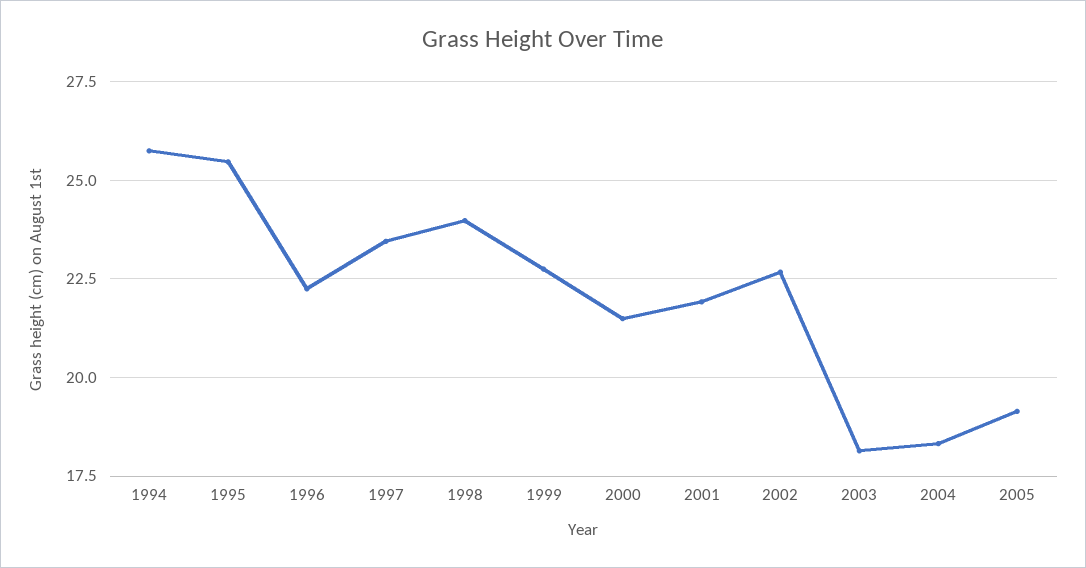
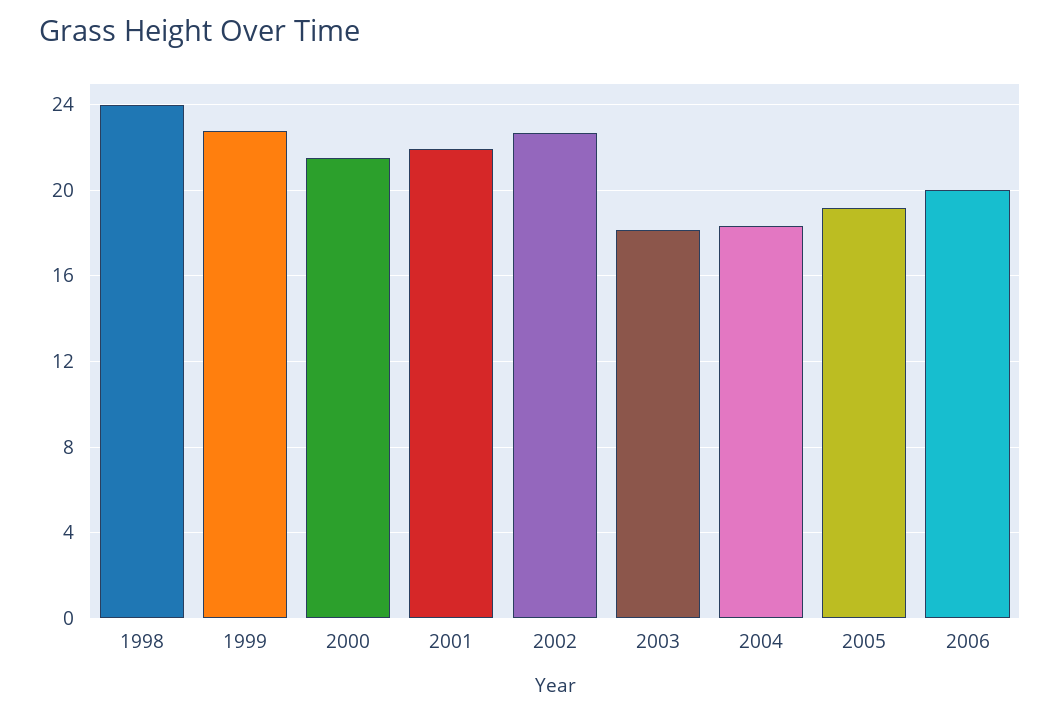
1994: 25.75 -> none
1995: 25.5 -> none
1996: 22.25 -> none
1997: 23.5 -> none
2006: none -> 20

